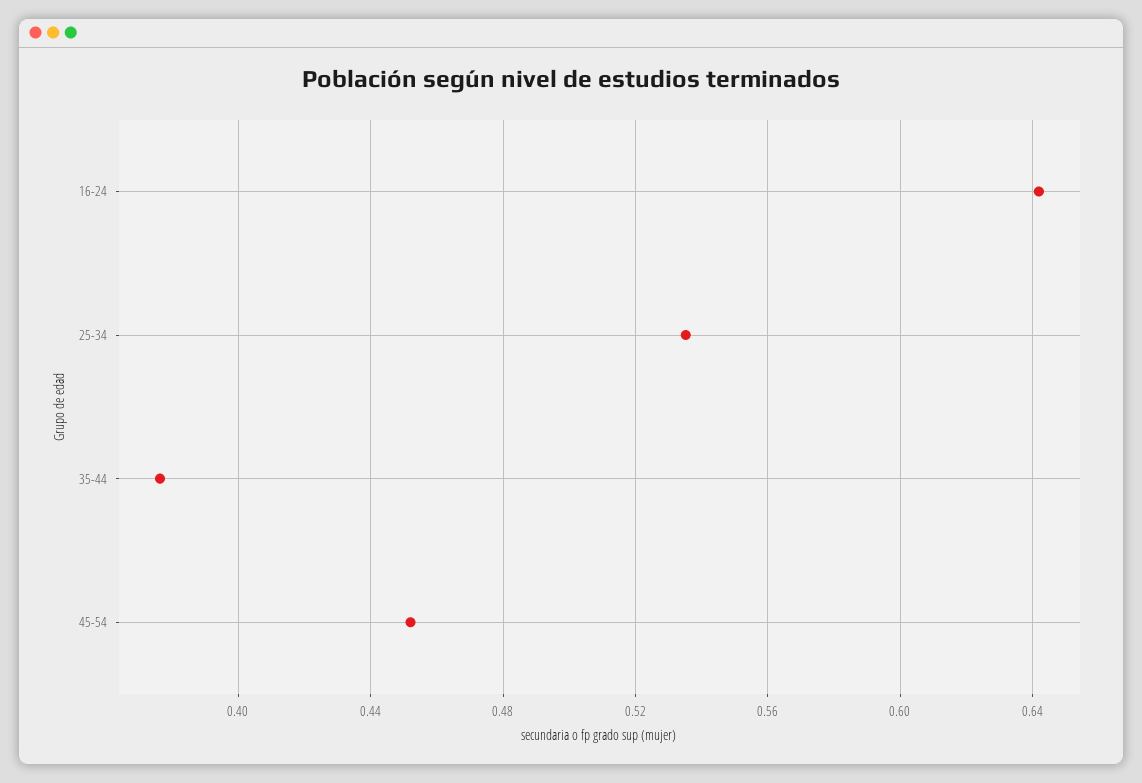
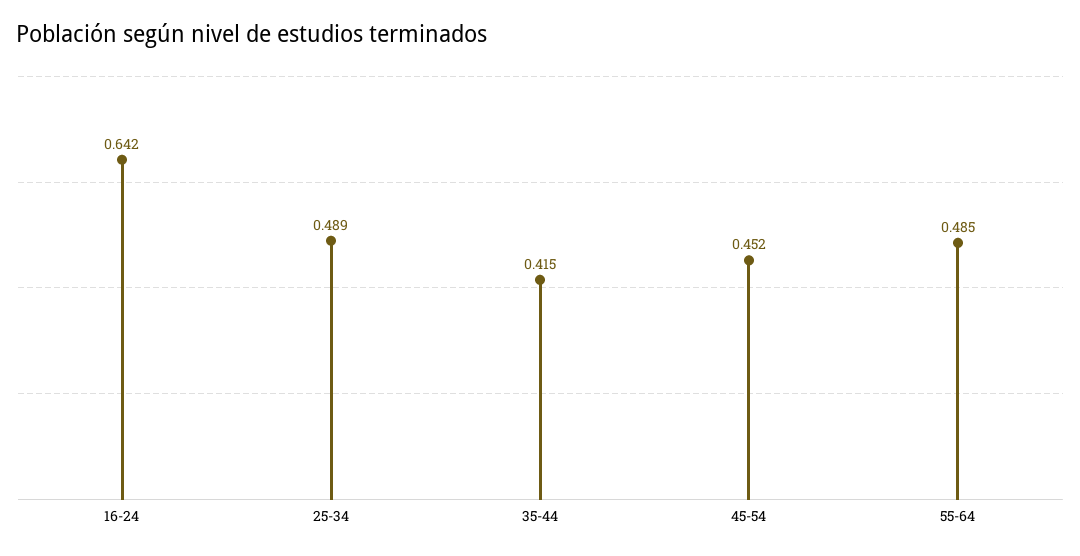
25-34: 0.535 -> 0.489
35-44: 0.375 -> 0.415
55-64: none -> 0.485

